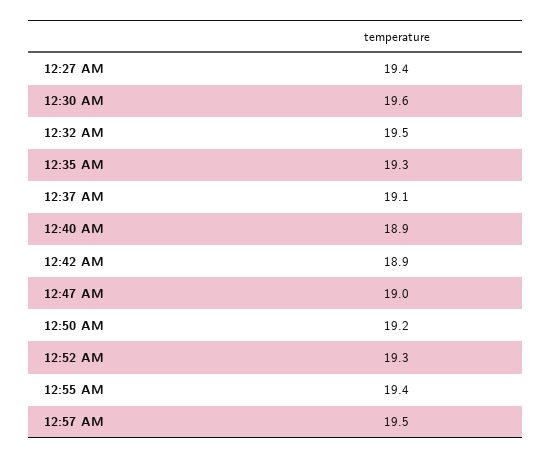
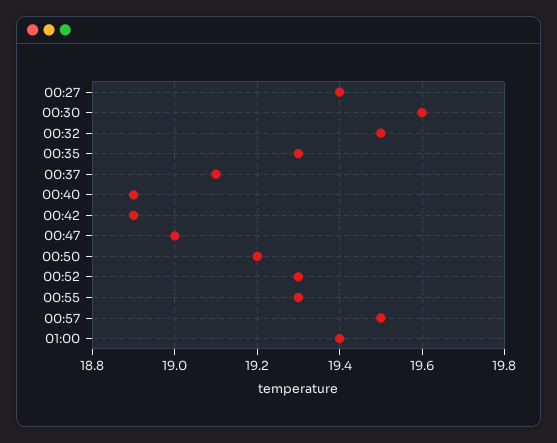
12:55 AM: 19.4 -> 19.3
01:00: none -> 19.4

